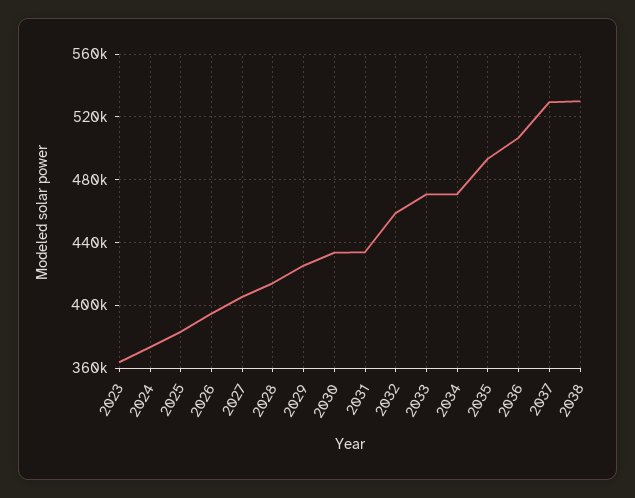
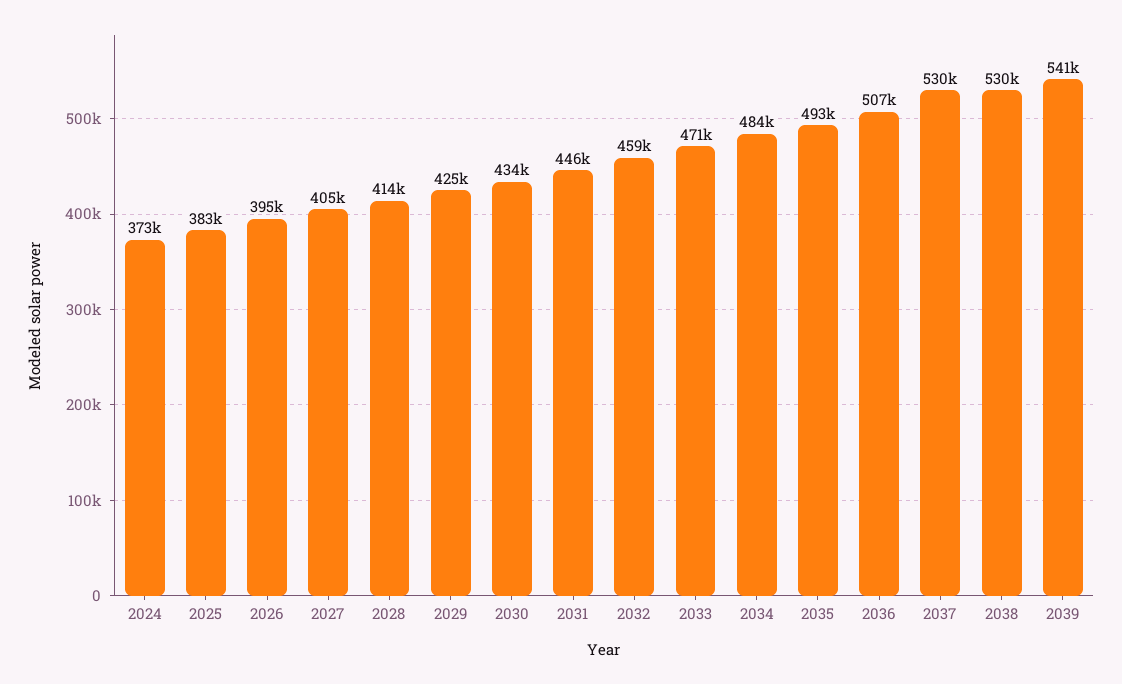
2023: 365000 -> none
2031: 435000 -> 446000
2034: 470000 -> 484000
2039: none -> 541000

